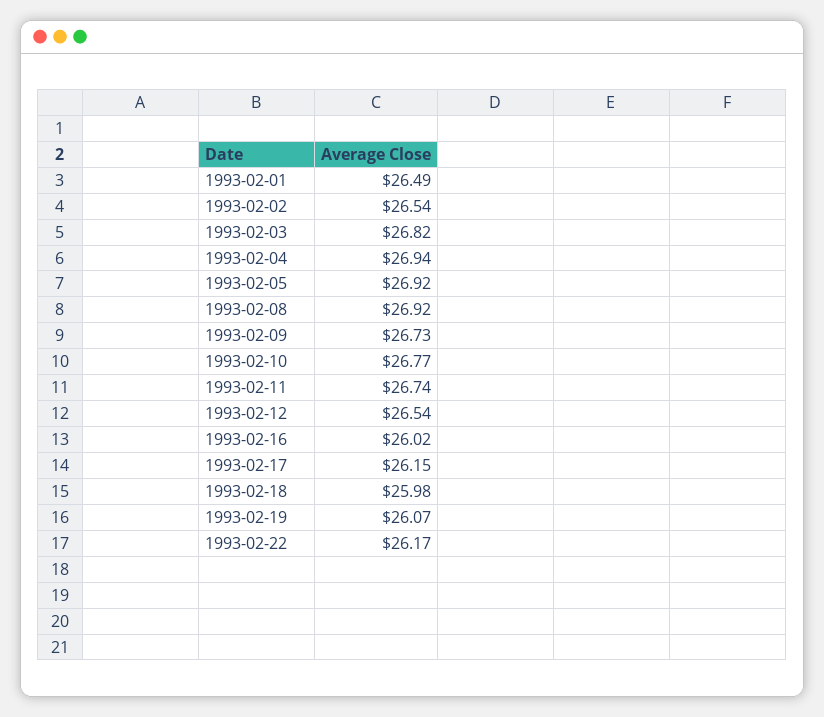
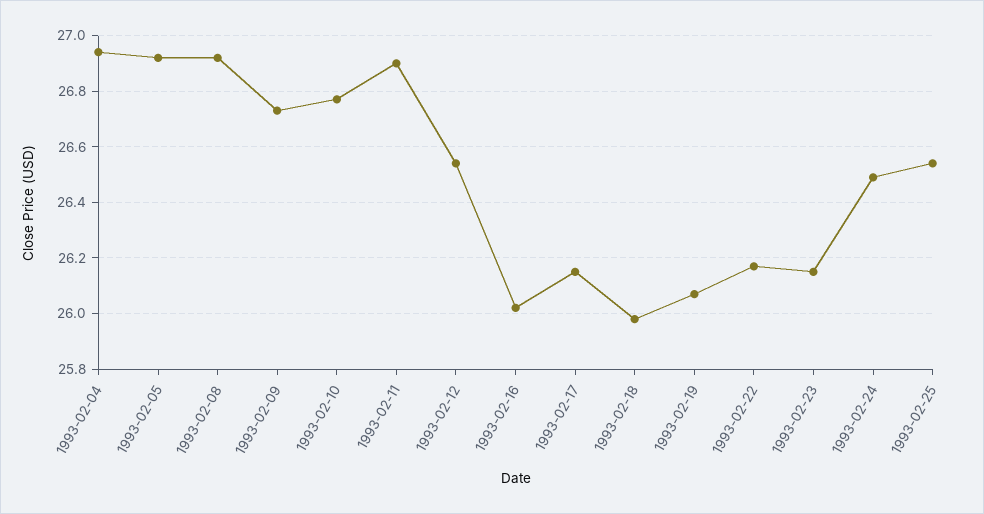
1993-02-01: 26.49 -> none
1993-02-02: 26.54 -> none
1993-02-03: 26.82 -> none
1993-02-11: 26.74 -> 26.9
1993-02-23: none -> 26.15
1993-02-24: none -> 26.5
1993-02-25: none -> 26.55

